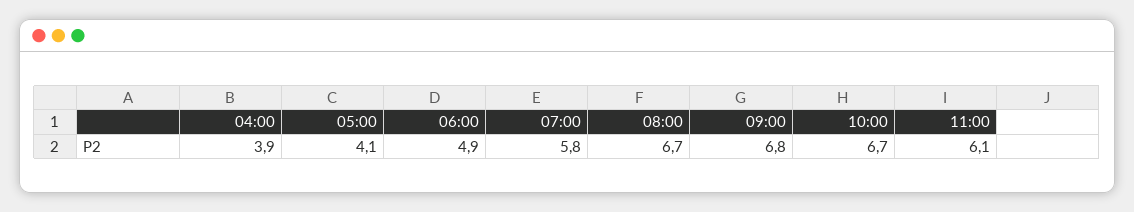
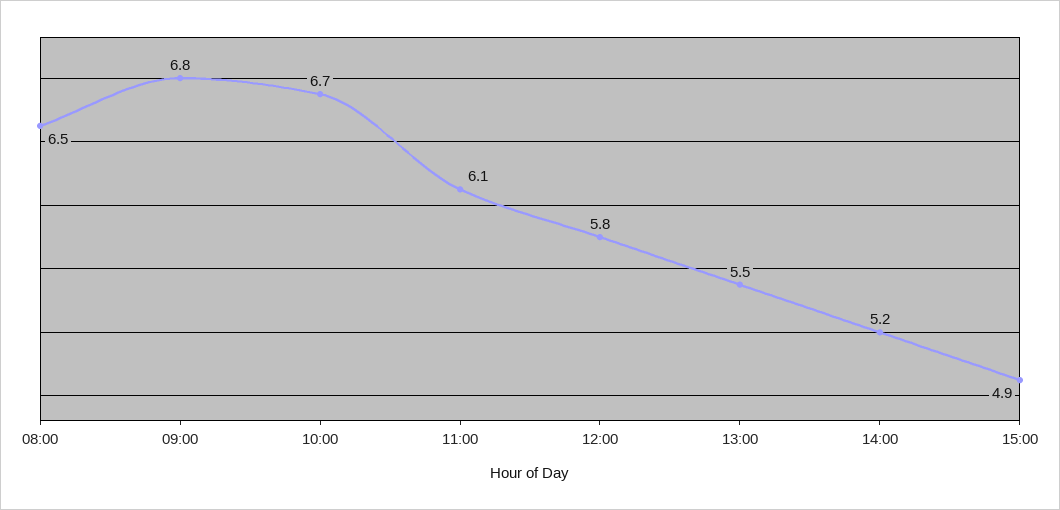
04:00: 3.9 -> none
05:00: 4.1 -> none
06:00: 4.9 -> none
07:00: 5.8 -> none
08:00: 6.7 -> 6.5
12:00: none -> 5.8
13:00: none -> 5.5
14:00: none -> 5.2
15:00: none -> 4.9

